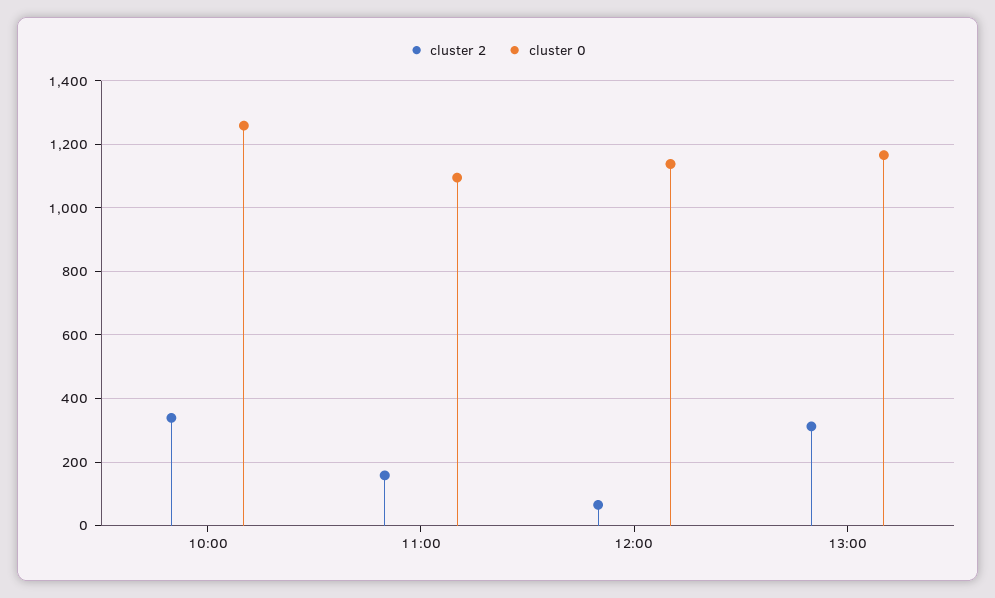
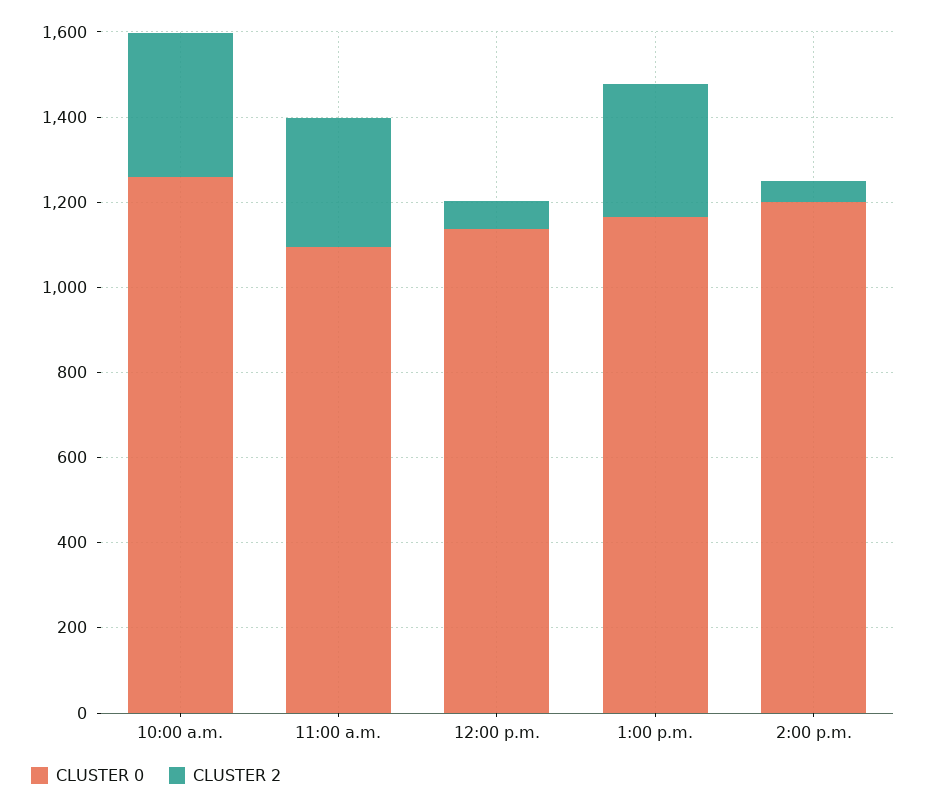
cluster 2, 11:00: 160 -> 300
cluster 0, 2:00 p.m.: none -> 1200
cluster 2, 2:00 p.m.: none -> 50

